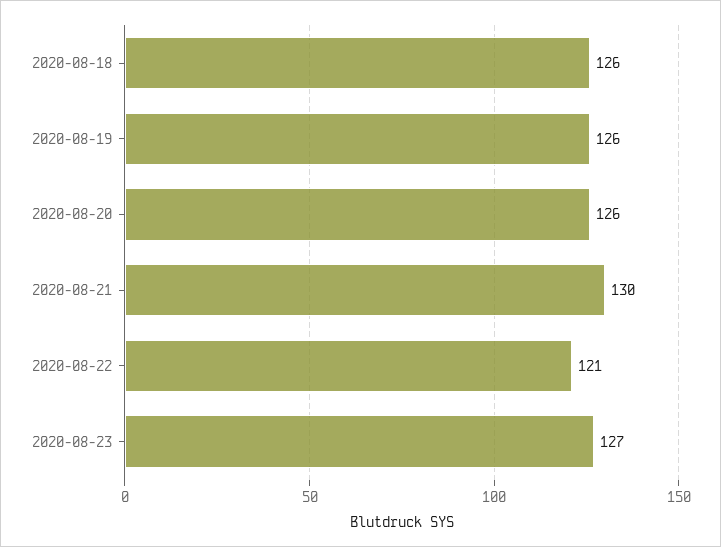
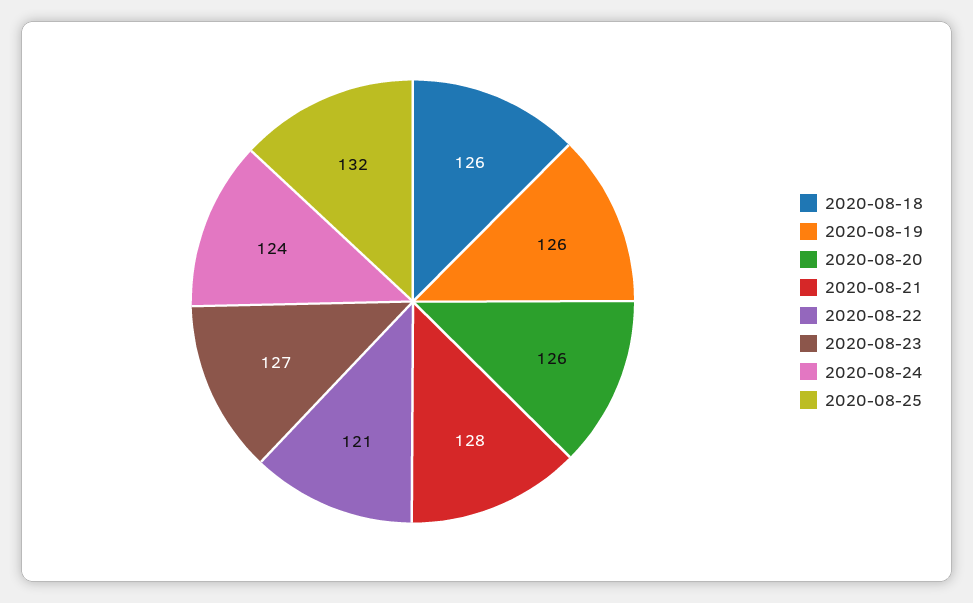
2020-08-21: 130 -> 128
2020-08-24: none -> 124
2020-08-25: none -> 132

